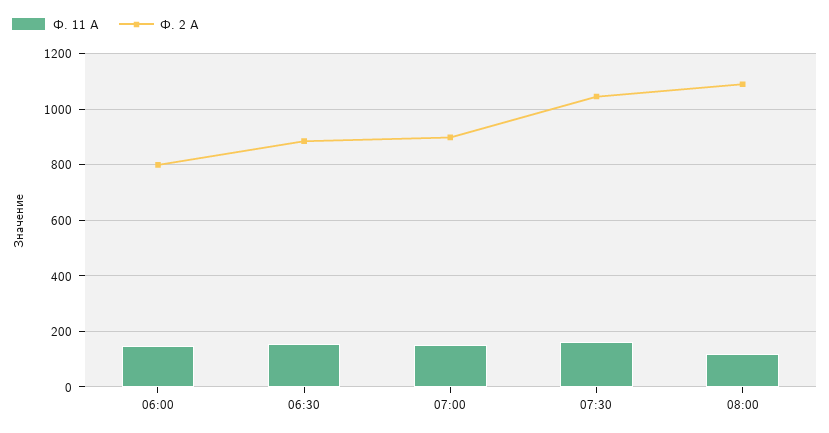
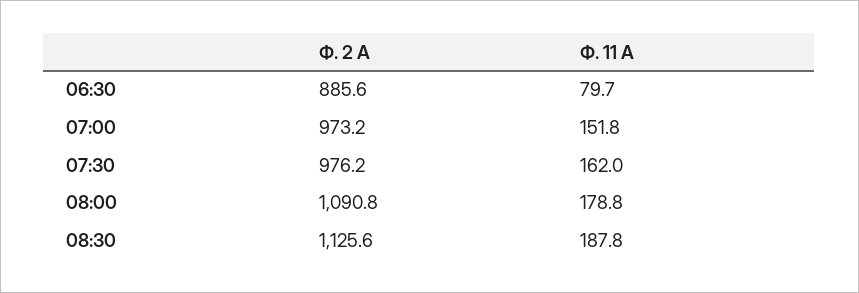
Ф. 11 А, 06:00: 150 -> none
Ф. 2 А, 06:00: 800 -> none
Ф. 11 А, 06:30: 150 -> 79.7
Ф. 2 А, 07:00: 900 -> 973.2
Ф. 2 А, 07:30: 1050 -> 976.2
Ф. 11 А, 08:00: 125 -> 178.8
Ф. 2 А, 08:30: none -> 1125.6
Ф. 11 А, 08:30: none -> 187.8

